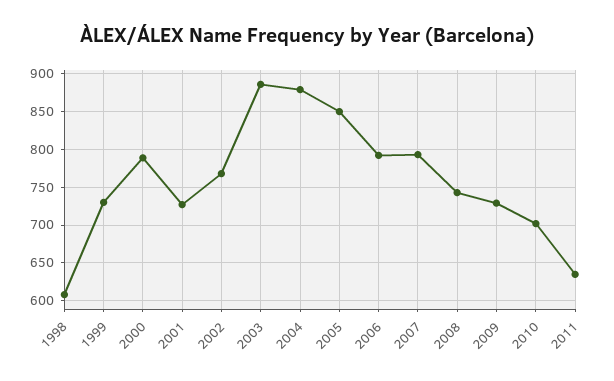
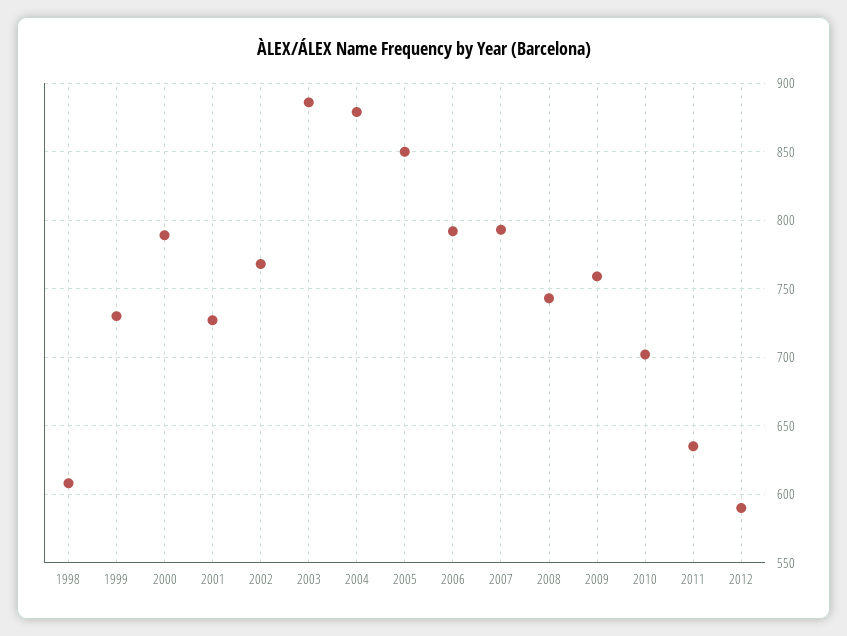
2009: 730 -> 760
2012: none -> 590

